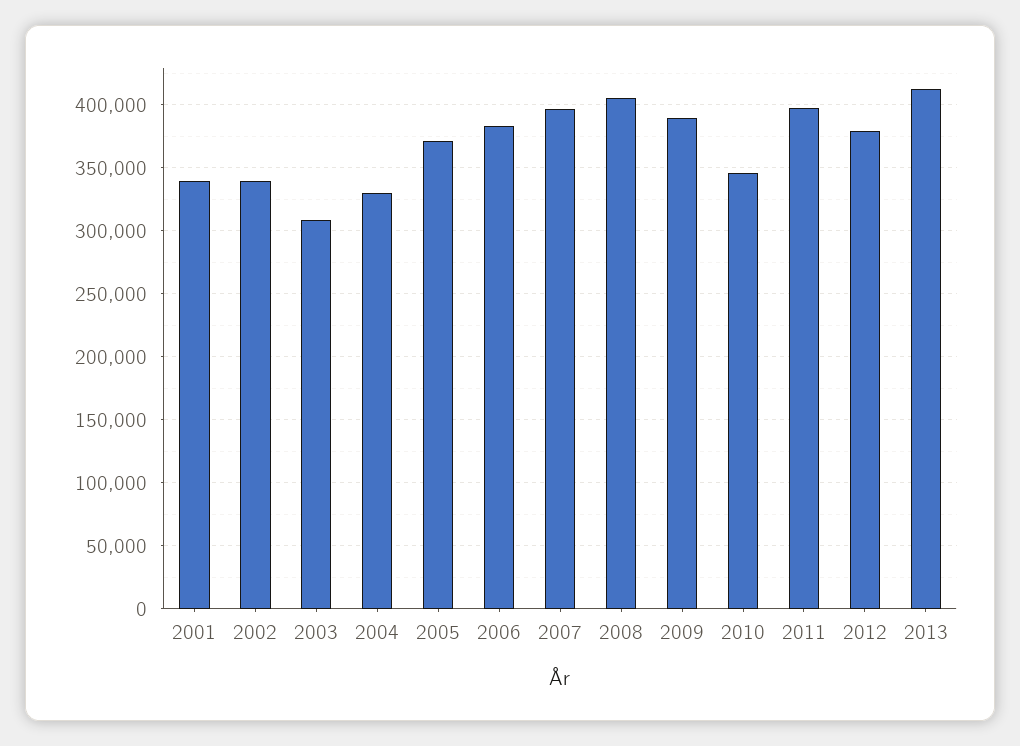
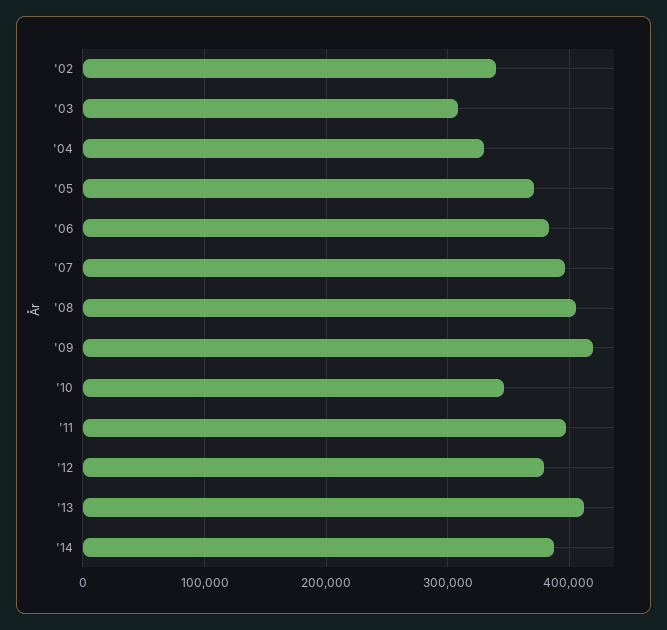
2001: 340000 -> none
2009: 390000 -> 420000
'14: none -> 390000

